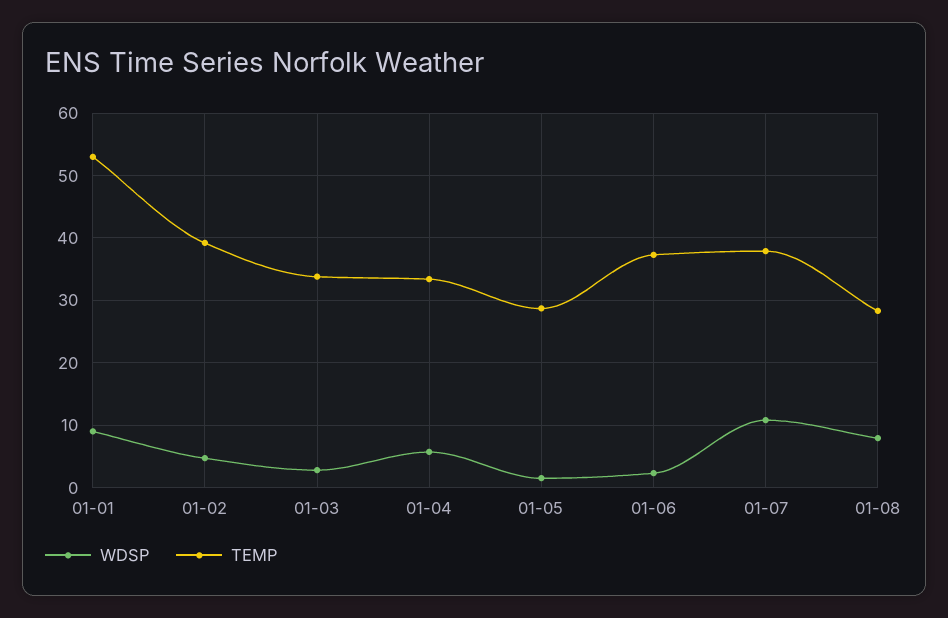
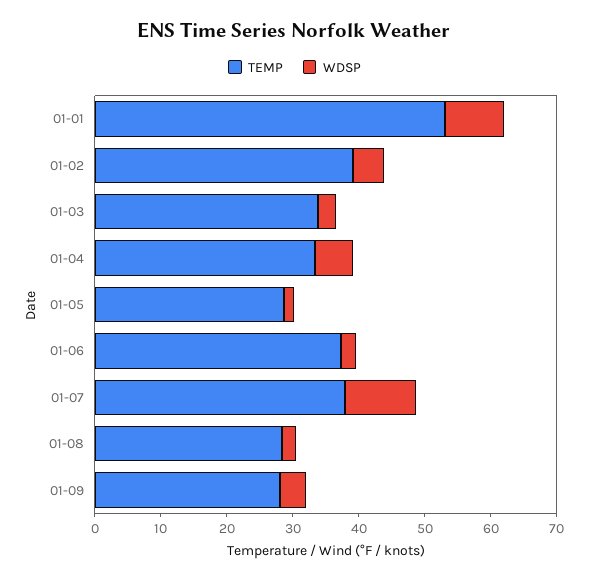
WDSP, 01-08: 8 -> 2
TEMP, 01-09: none -> 28
WDSP, 01-09: none -> 4

